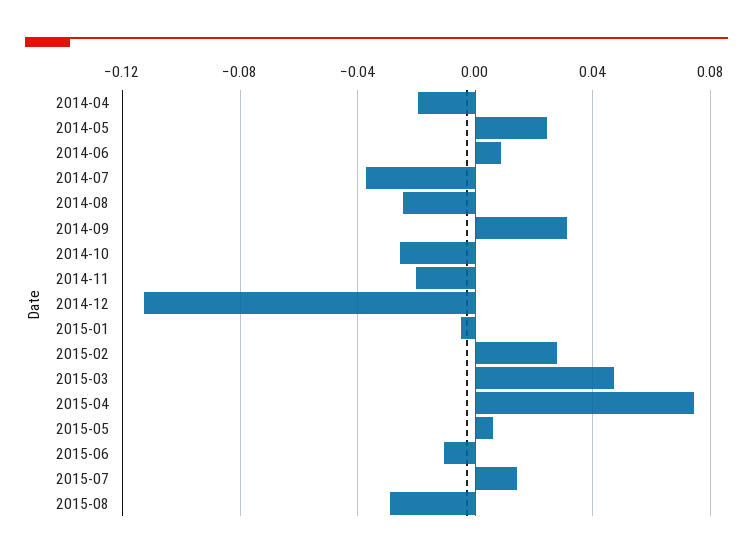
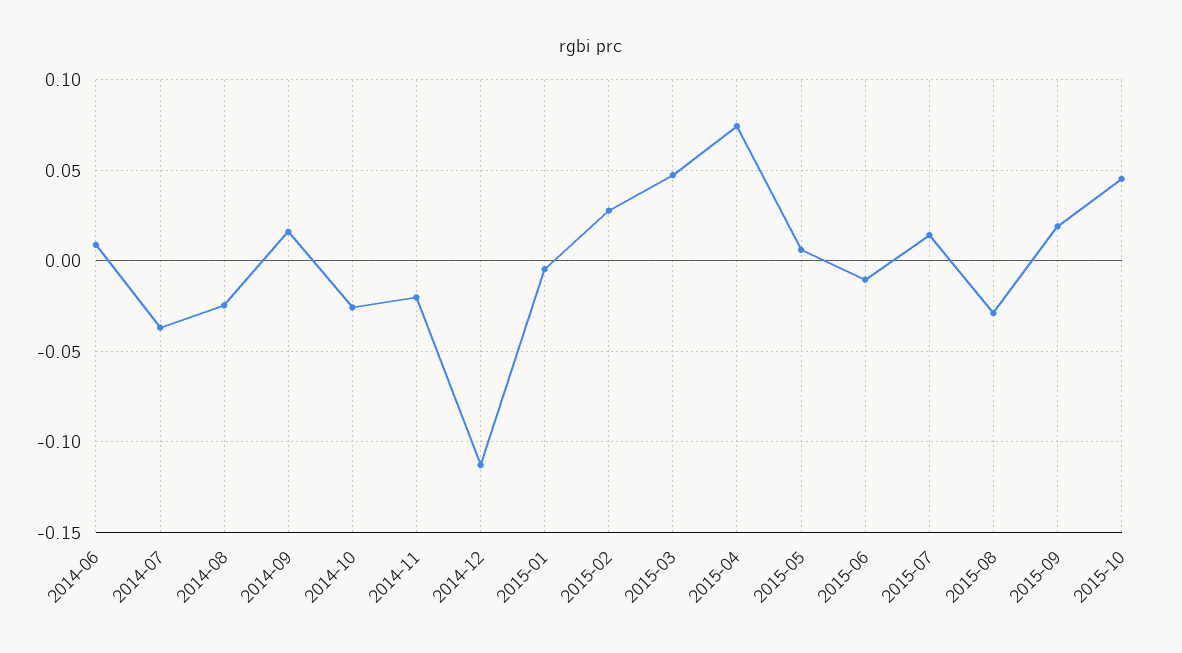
2014-04: -0.02 -> none
2014-05: 0.025 -> none
2014-09: 0.03 -> 0.015
2015-09: none -> 0.02
2015-10: none -> 0.045

